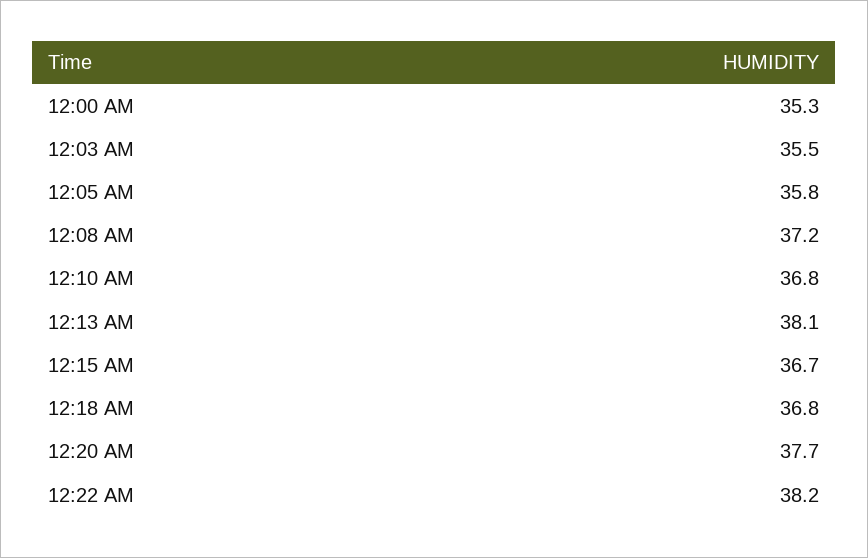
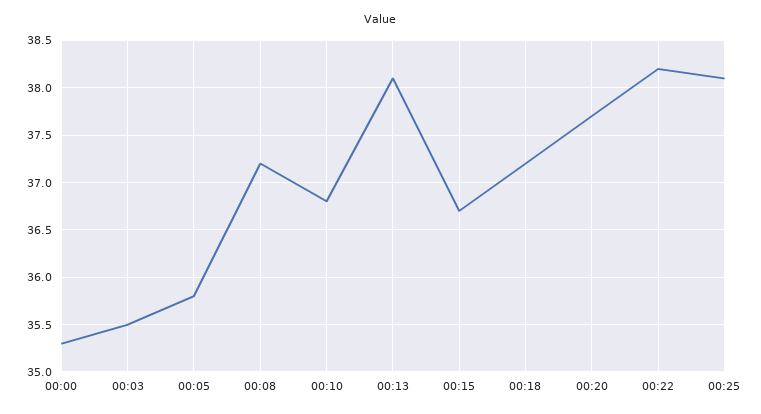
12:18 AM: 36.8 -> 37.2
00:25: none -> 38.1

